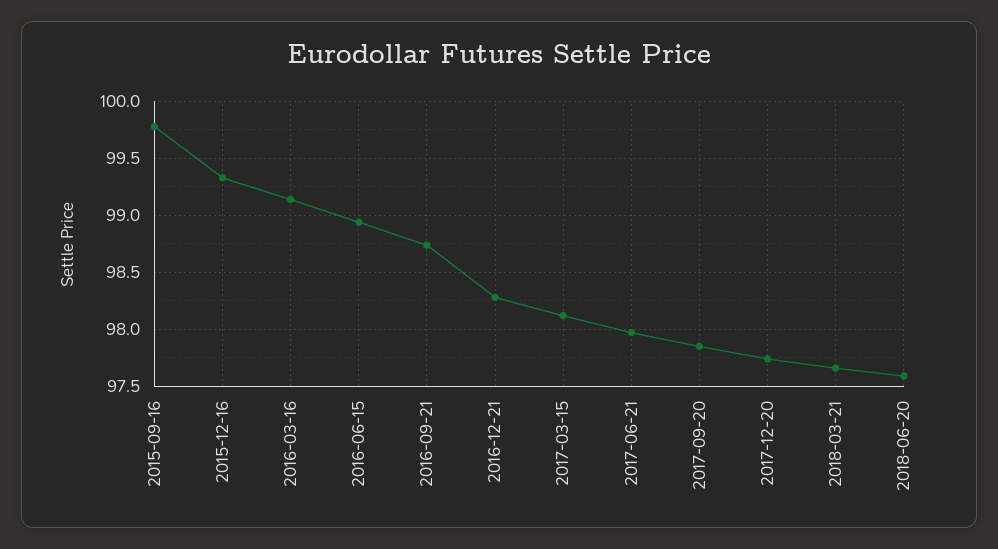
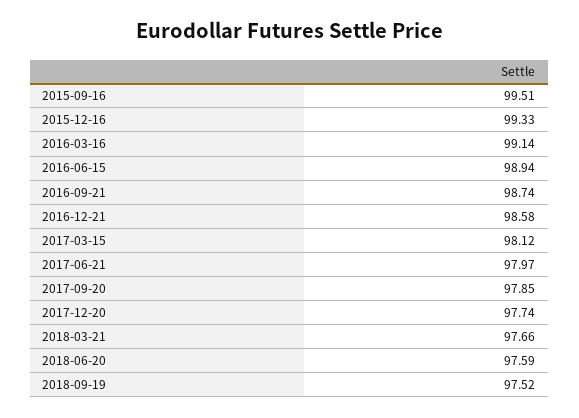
2015-09-16: 99.8 -> 99.51
2016-12-21: 98.3 -> 98.58
2018-09-19: none -> 97.52

